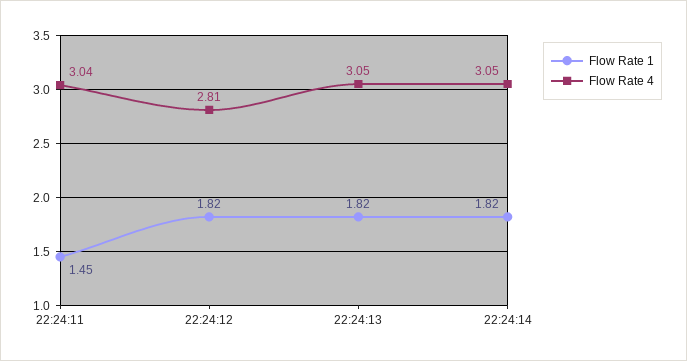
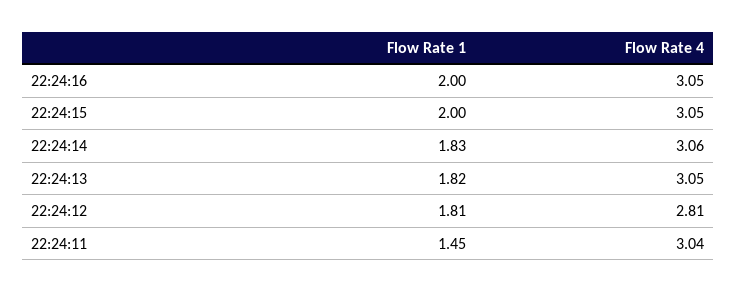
Flow Rate 1, 22:24:12: 1.82 -> 1.81
Flow Rate 1, 22:24:14: 1.82 -> 1.83
Flow Rate 4, 22:24:14: 3.05 -> 3.06
Flow Rate 1, 22:24:16: none -> 2
Flow Rate 4, 22:24:16: none -> 3.05
Flow Rate 1, 22:24:15: none -> 2
Flow Rate 4, 22:24:15: none -> 3.05

